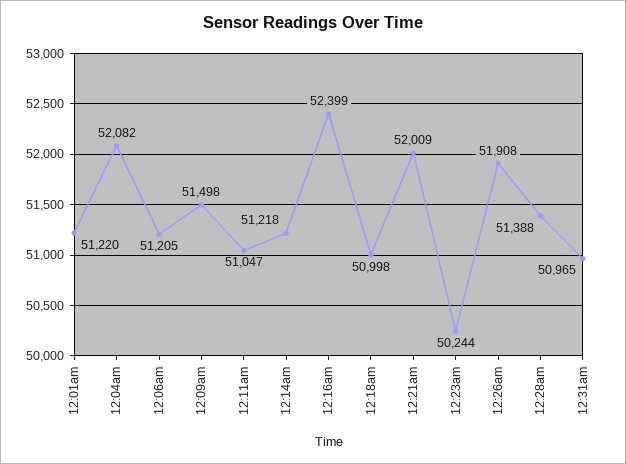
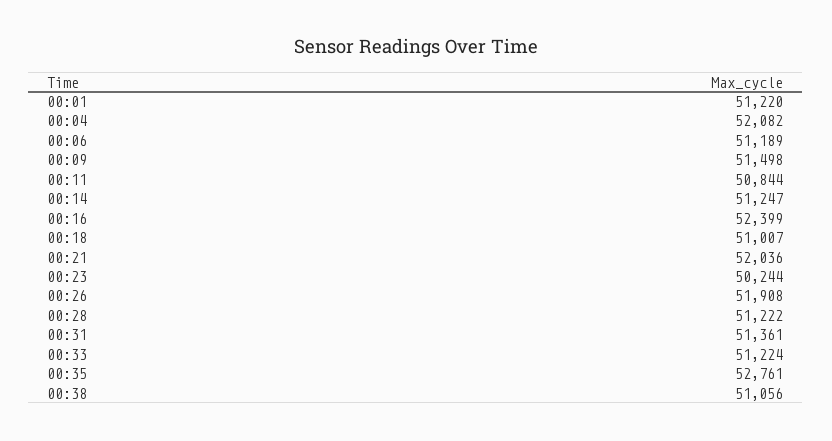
12:06am: 51205 -> 51189
12:11am: 51047 -> 50844
12:14am: 51218 -> 51247
12:18am: 50998 -> 51007
12:21am: 52009 -> 52036
12:28am: 51388 -> 51222
12:31am: 50965 -> 51361
00:33: none -> 51224
00:35: none -> 52761
00:38: none -> 51056

